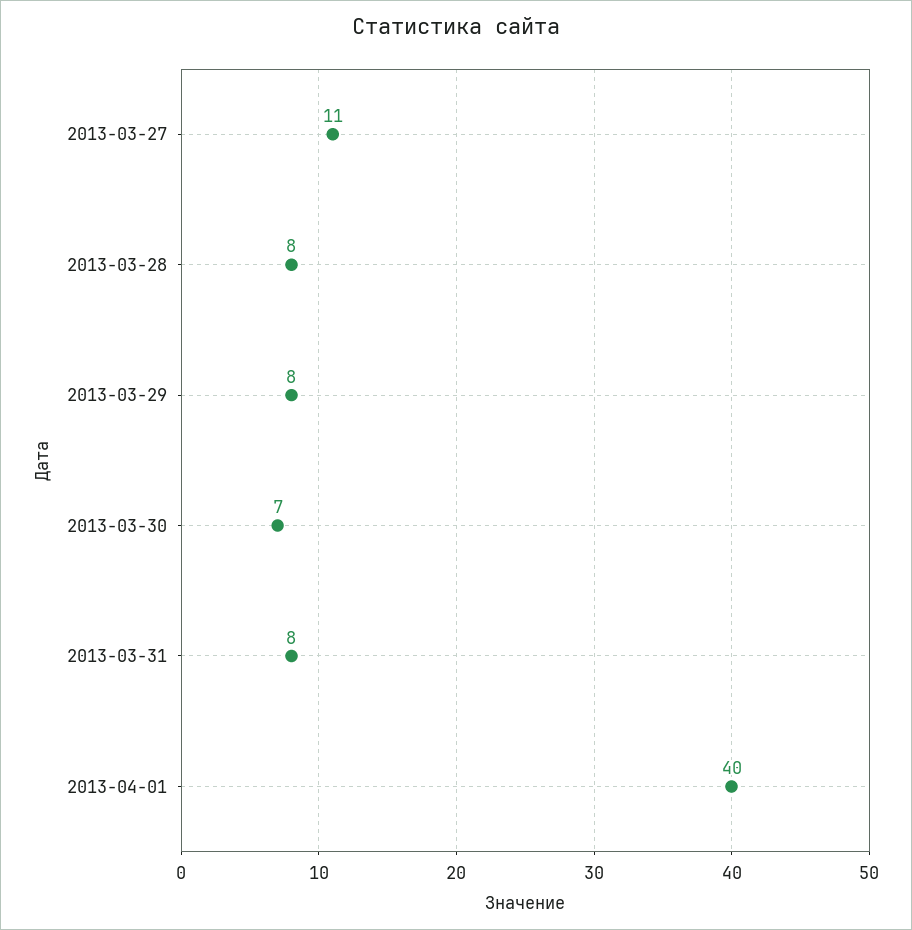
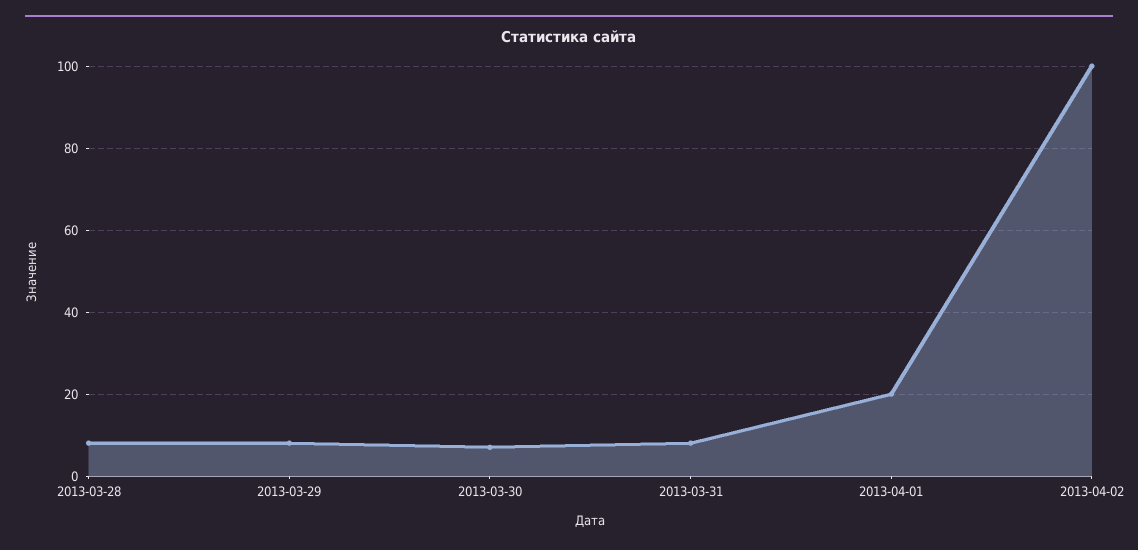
2013-03-27: 11 -> none
2013-04-01: 40 -> 20
2013-04-02: none -> 100

